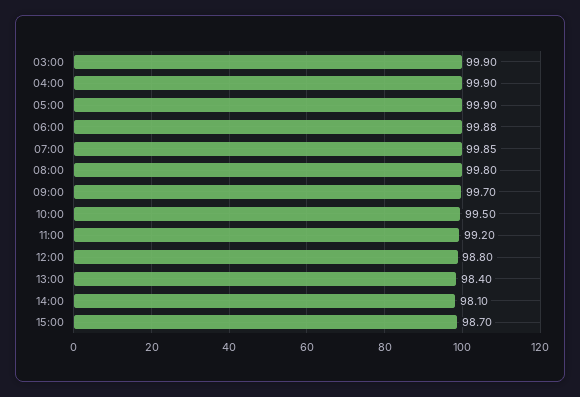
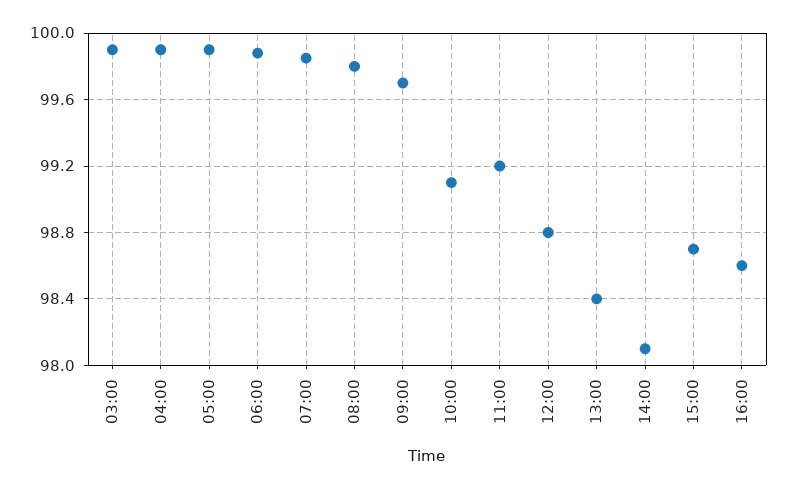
10:00: 99.5 -> 99.1
16:00: none -> 98.6

